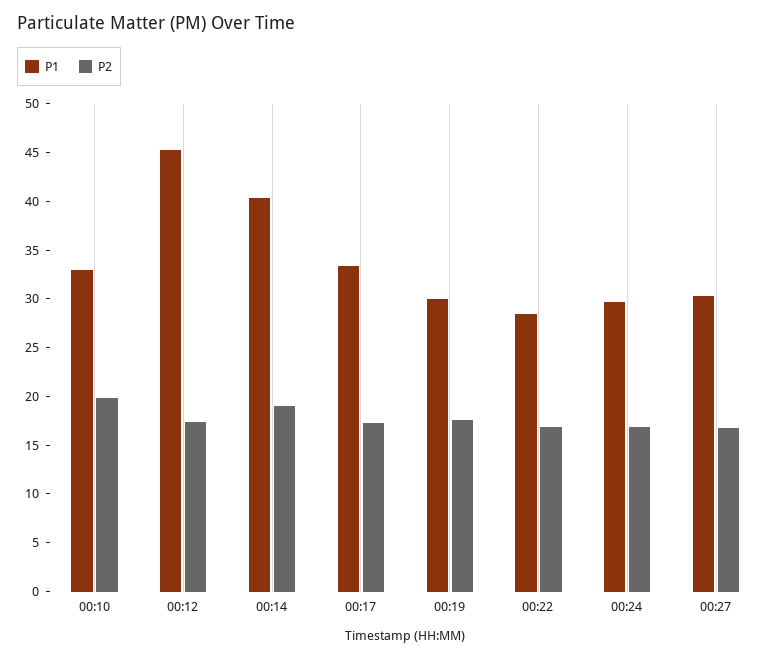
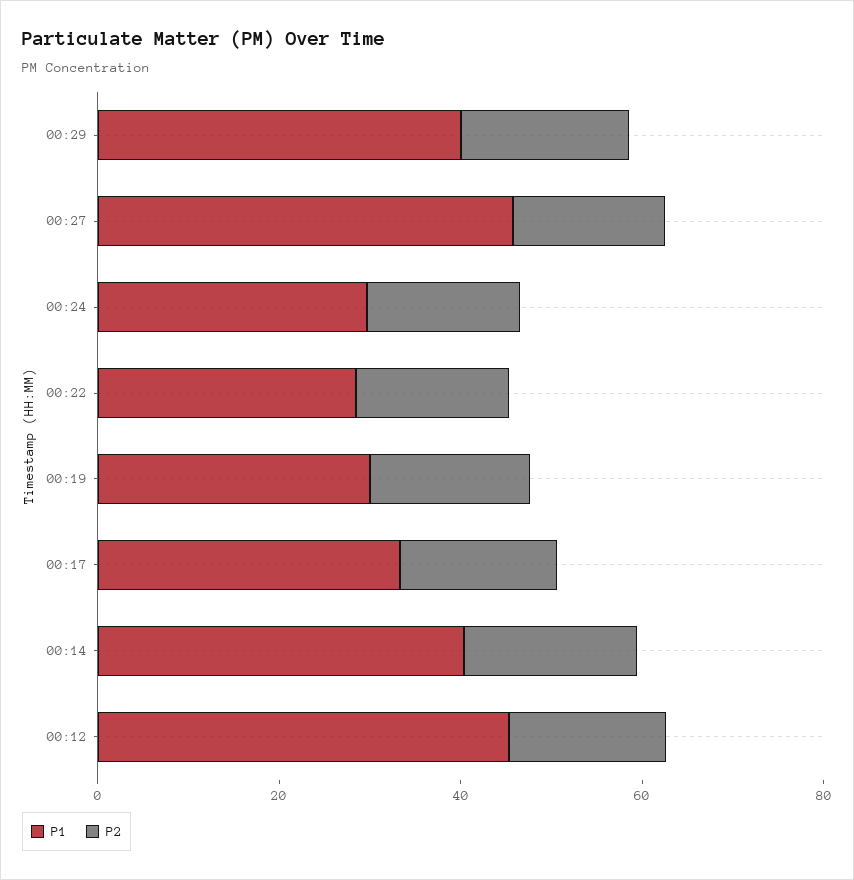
P1, 00:10: 33 -> none
P2, 00:10: 20 -> none
P1, 00:27: 30 -> 45
P1, 00:29: none -> 40
P2, 00:29: none -> 20

